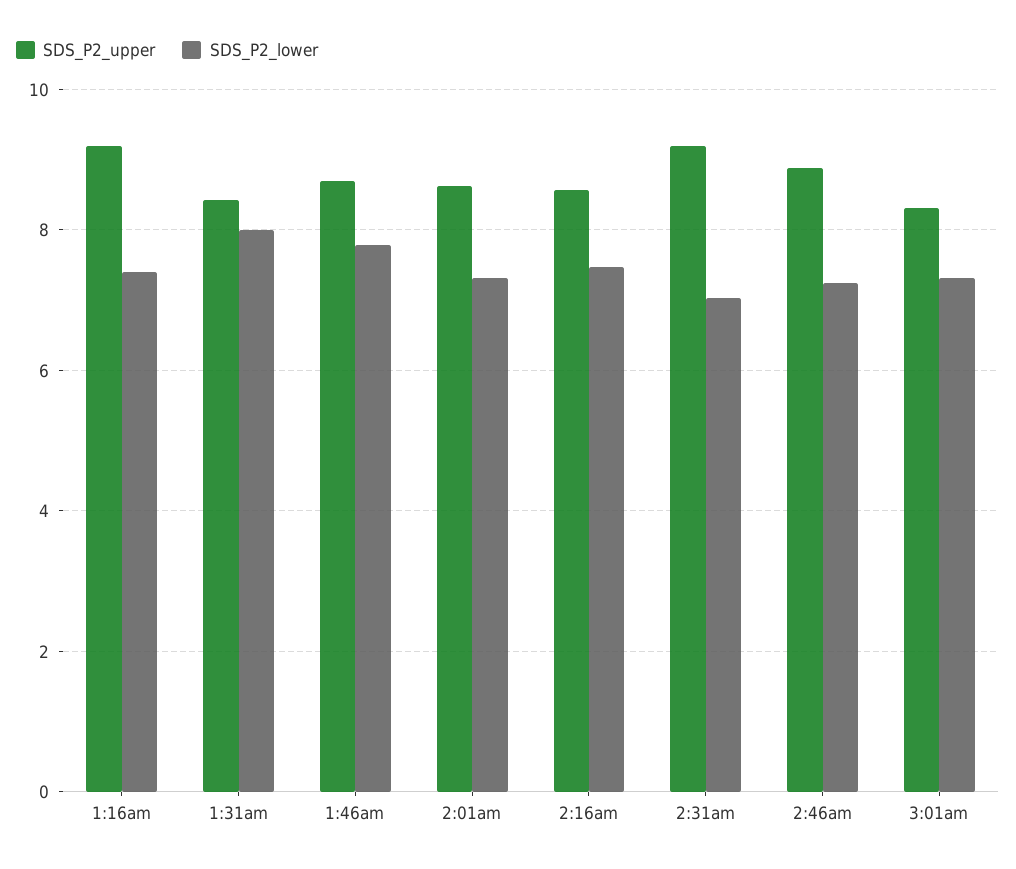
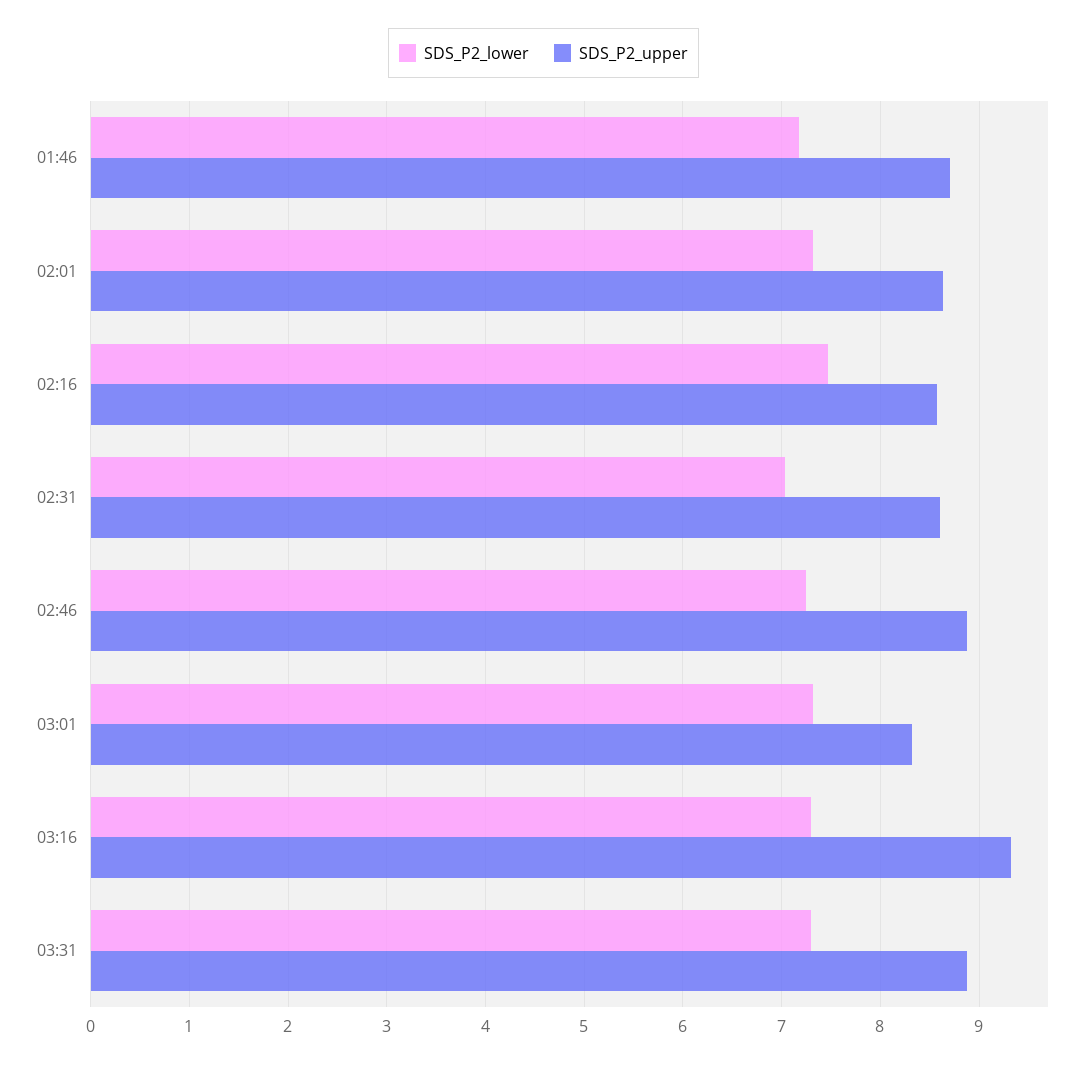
SDS_P2_upper, 1:16am: 9.2 -> none
SDS_P2_lower, 1:16am: 7.4 -> none
SDS_P2_upper, 1:31am: 8.4 -> none
SDS_P2_lower, 1:31am: 8 -> none
SDS_P2_lower, 1:46am: 7.8 -> 7.2
SDS_P2_upper, 2:31am: 9.2 -> 8.6
SDS_P2_lower, 03:16: none -> 7.3
SDS_P2_upper, 03:16: none -> 9.3
SDS_P2_lower, 03:31: none -> 7.3
SDS_P2_upper, 03:31: none -> 8.9

